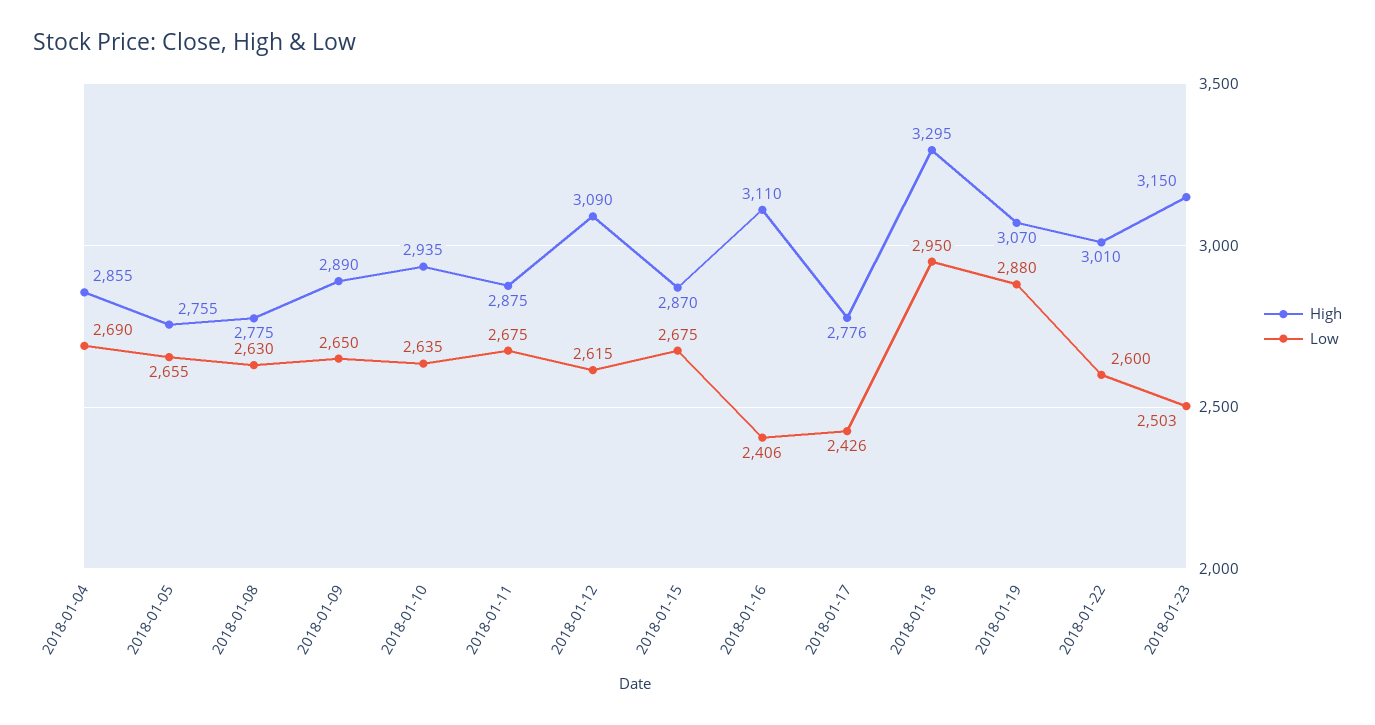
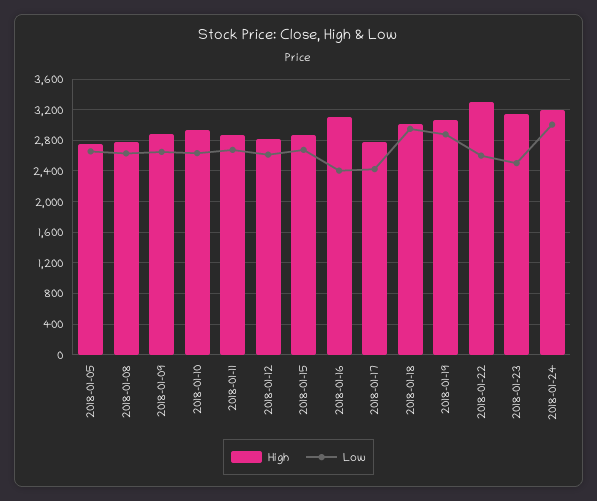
High, 2018-01-04: 2855 -> none
Low, 2018-01-04: 2690 -> none
High, 2018-01-12: 3090 -> 2800
High, 2018-01-18: 3295 -> 3000
High, 2018-01-22: 3010 -> 3300
High, 2018-01-24: none -> 3200
Low, 2018-01-24: none -> 3000

